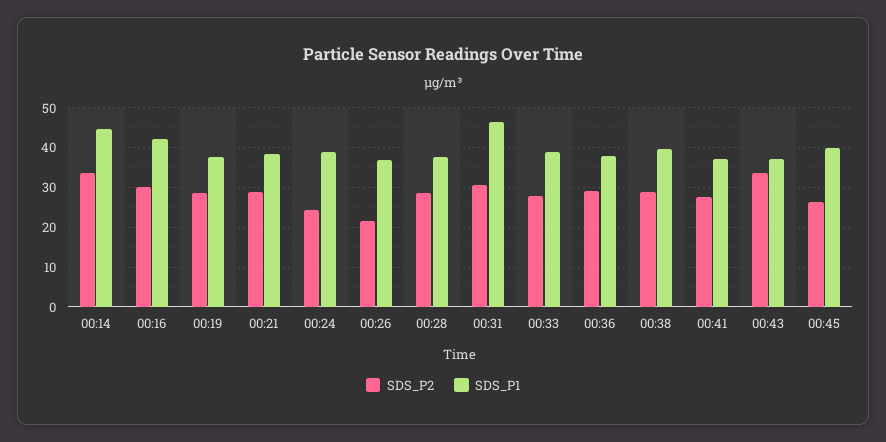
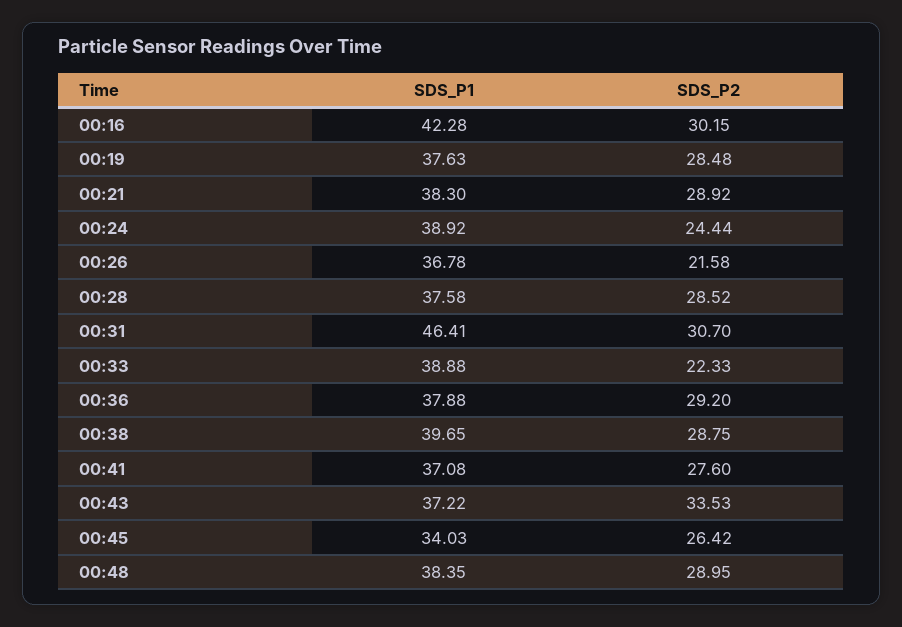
SDS_P2, 00:14: 34 -> none
SDS_P1, 00:14: 44 -> none
SDS_P2, 00:33: 28 -> 22.33
SDS_P1, 00:45: 40 -> 34.03
SDS_P1, 00:48: none -> 38.35
SDS_P2, 00:48: none -> 28.95

